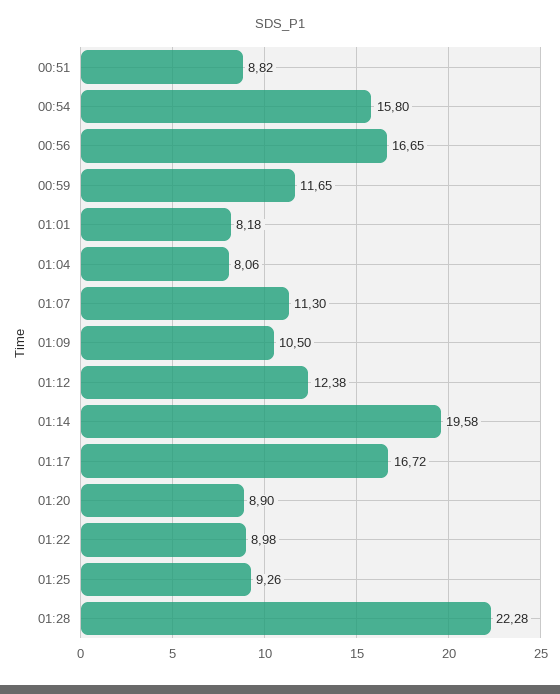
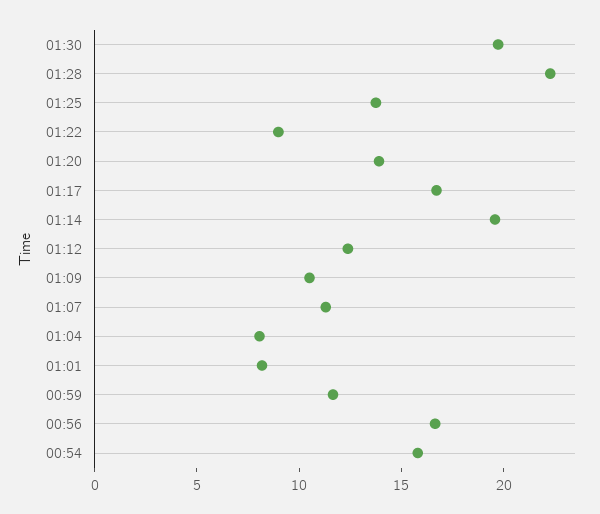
00:51: 8.82 -> none
01:20: 8.9 -> 14
01:25: 9.26 -> 14
01:30: none -> 20

